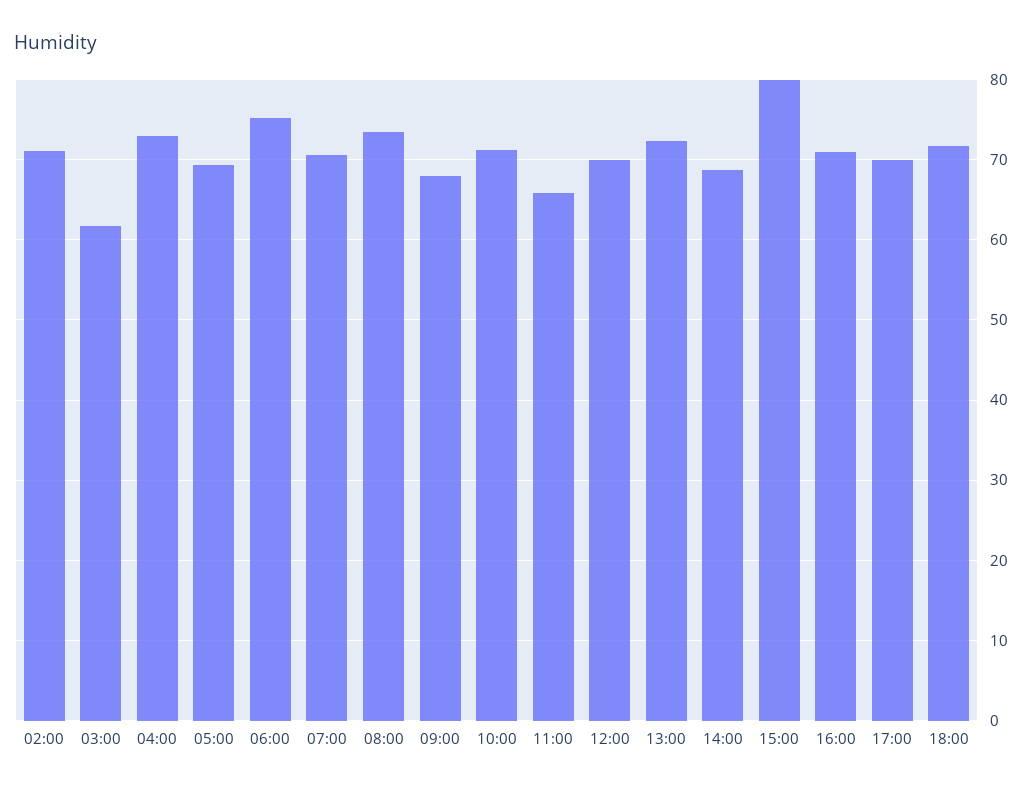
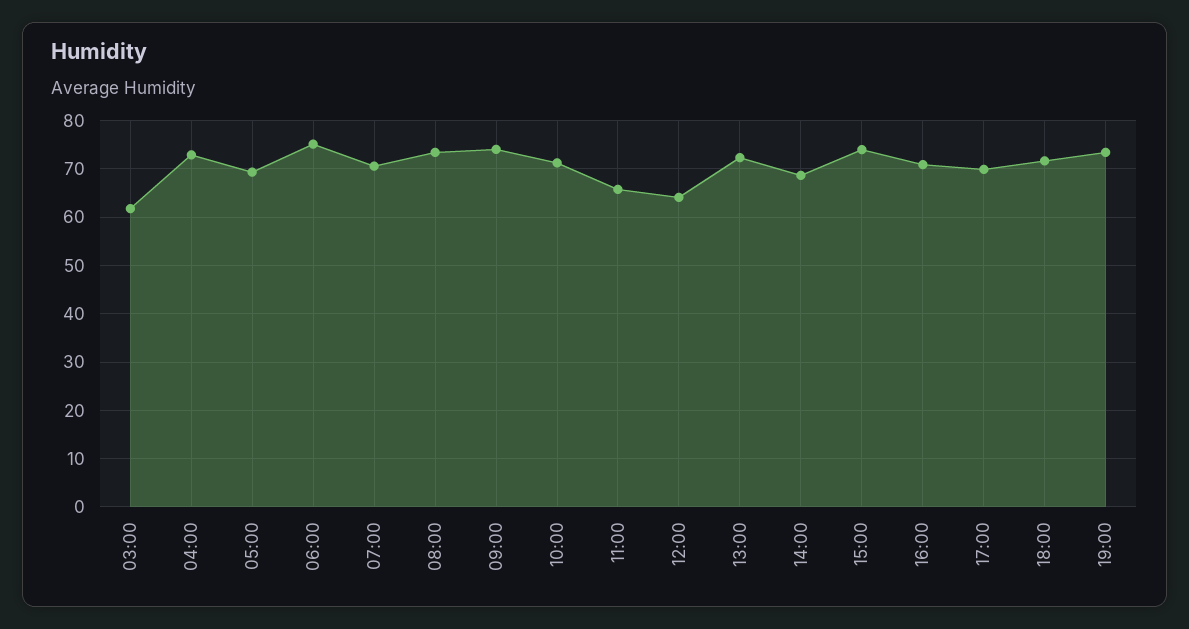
02:00: 71 -> none
09:00: 68 -> 74
12:00: 70 -> 64
15:00: 80 -> 74
19:00: none -> 74

